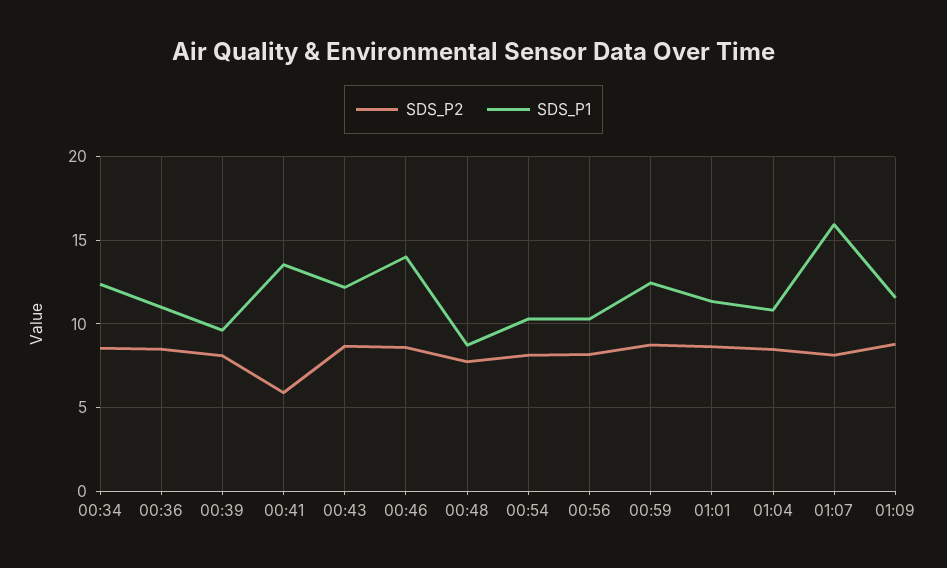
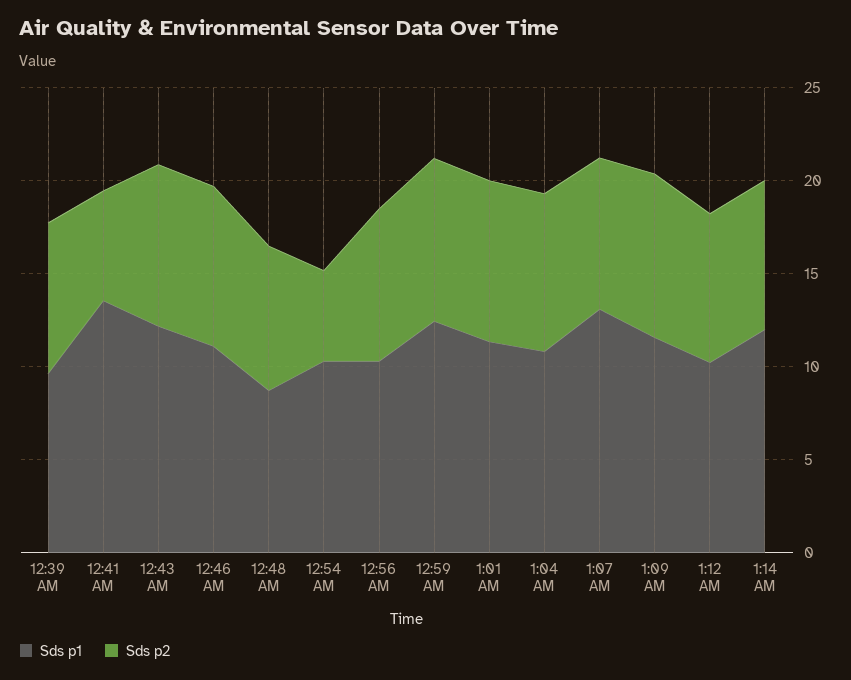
SDS_P2, 00:34: 8.5 -> none
SDS_P1, 00:34: 12.5 -> none
SDS_P2, 00:36: 8.5 -> none
SDS_P1, 00:36: 11 -> none
SDS_P1, 00:46: 14 -> 11
SDS_P2, 00:54: 8 -> 5
SDS_P1, 01:07: 16 -> 13
SDS_P1, 1:12 AM: none -> 10
SDS_P2, 1:12 AM: none -> 8
SDS_P1, 1:14 AM: none -> 12
SDS_P2, 1:14 AM: none -> 8

